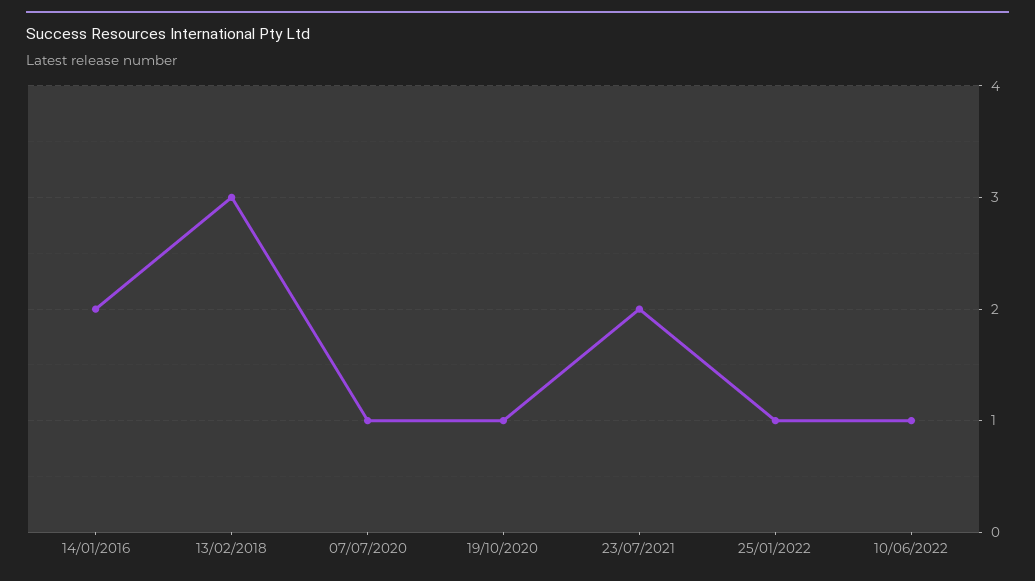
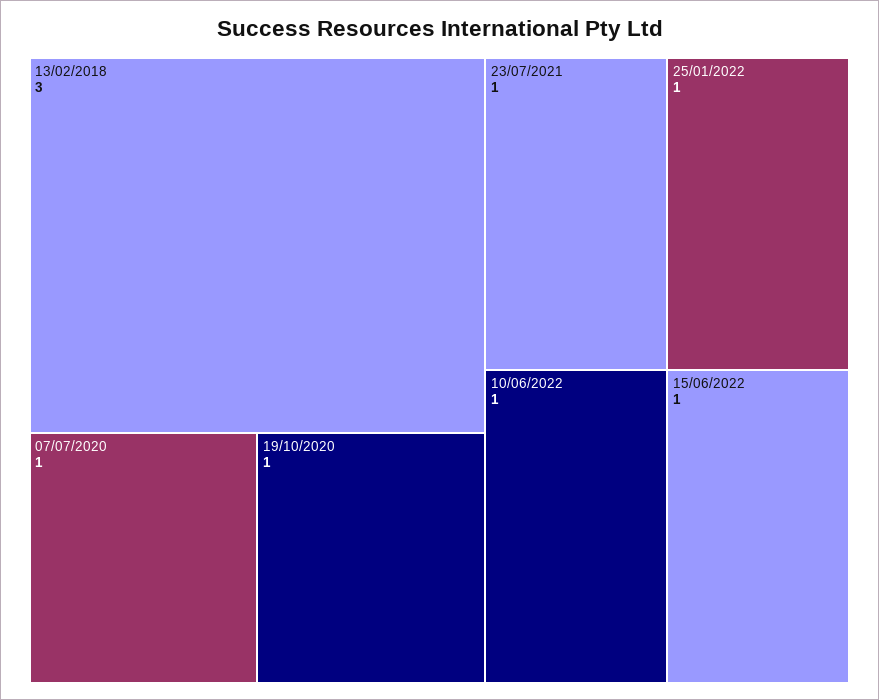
14/01/2016: 2 -> none
23/07/2021: 2 -> 1
15/06/2022: none -> 1

